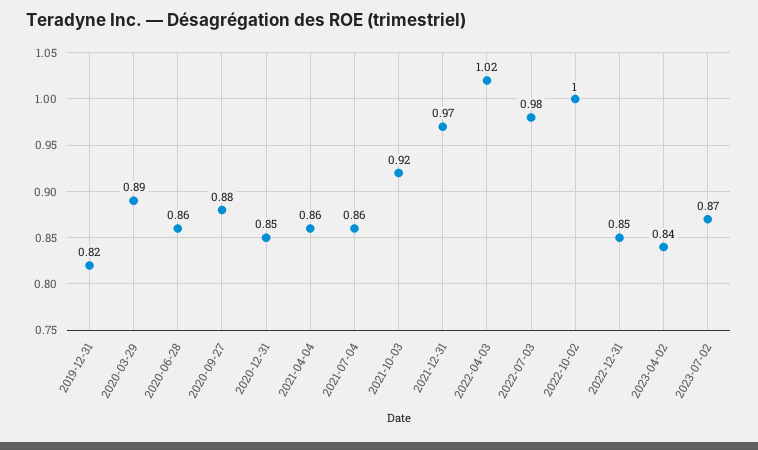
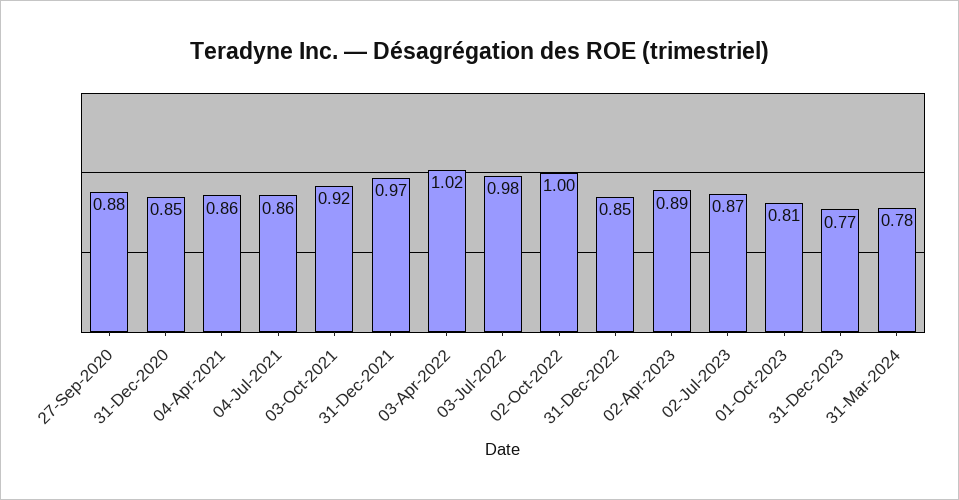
2019-12-31: 0.82 -> none
2020-03-29: 0.89 -> none
2020-06-28: 0.86 -> none
2023-04-02: 0.84 -> 0.89
01-Oct-2023: none -> 0.81
31-Dec-2023: none -> 0.77
31-Mar-2024: none -> 0.78

